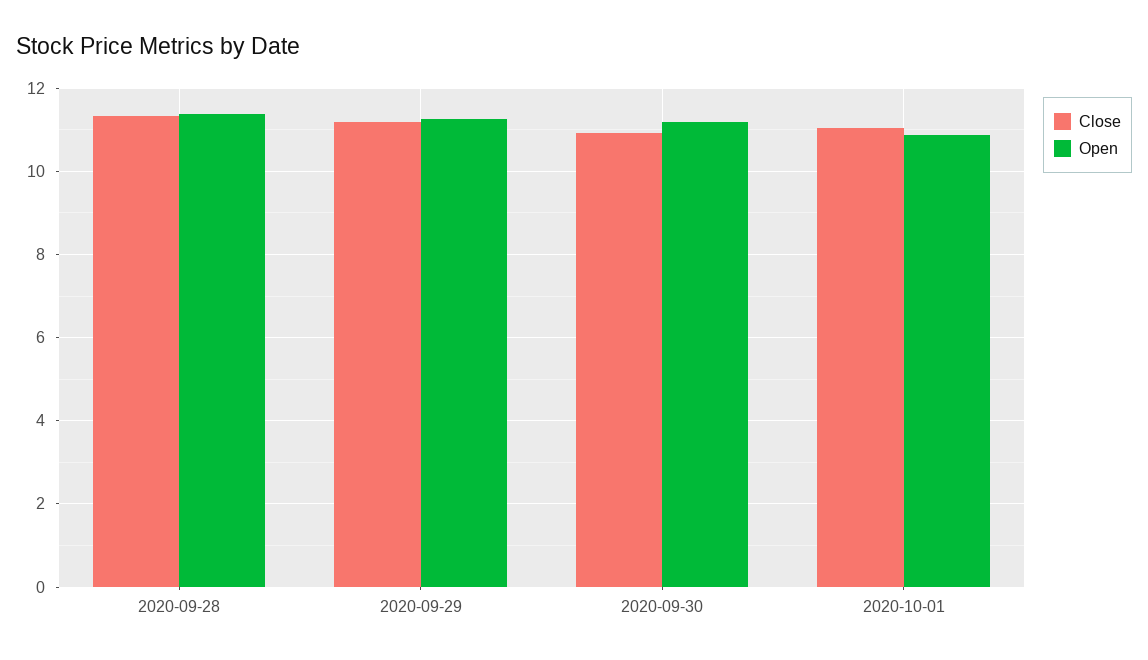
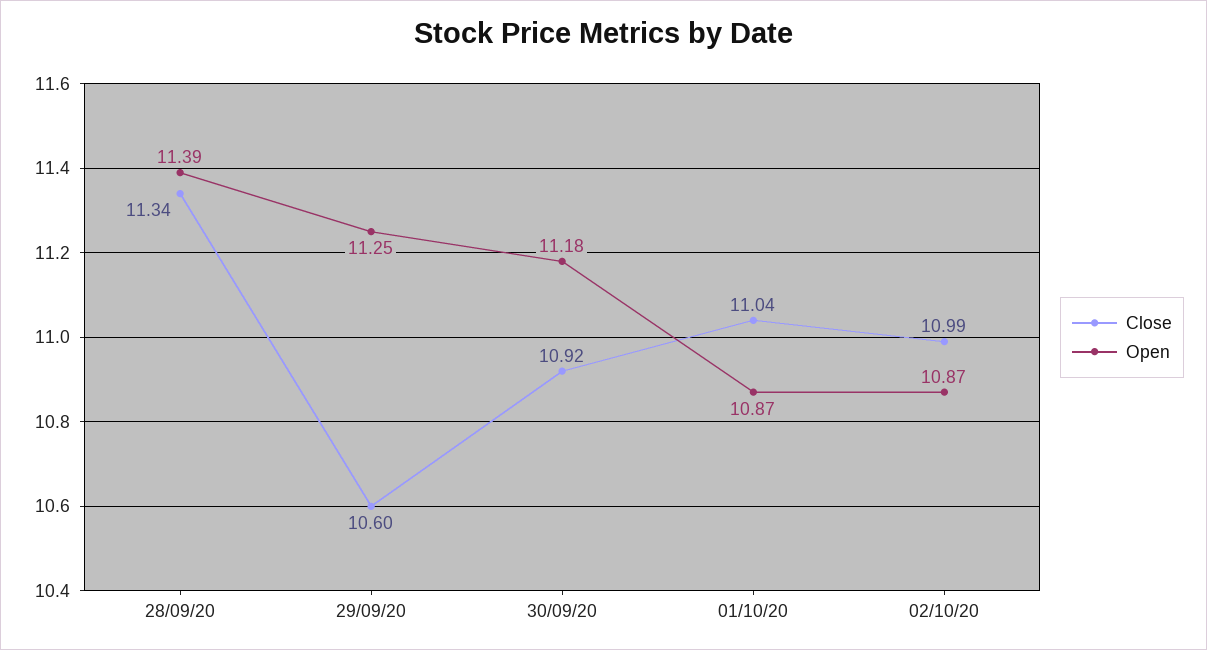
Close, 2020-09-29: 11.2 -> 10.6
Close, 02/10/20: none -> 10.99
Open, 02/10/20: none -> 10.87

